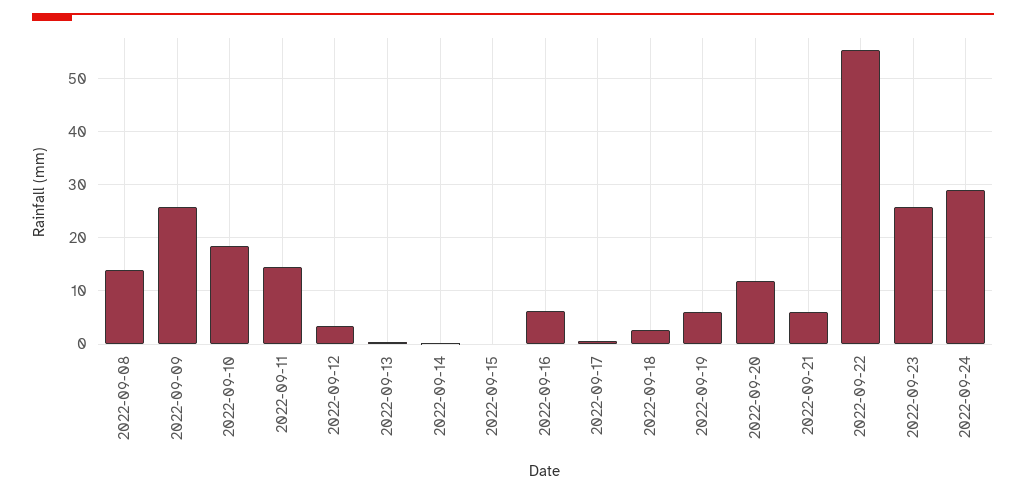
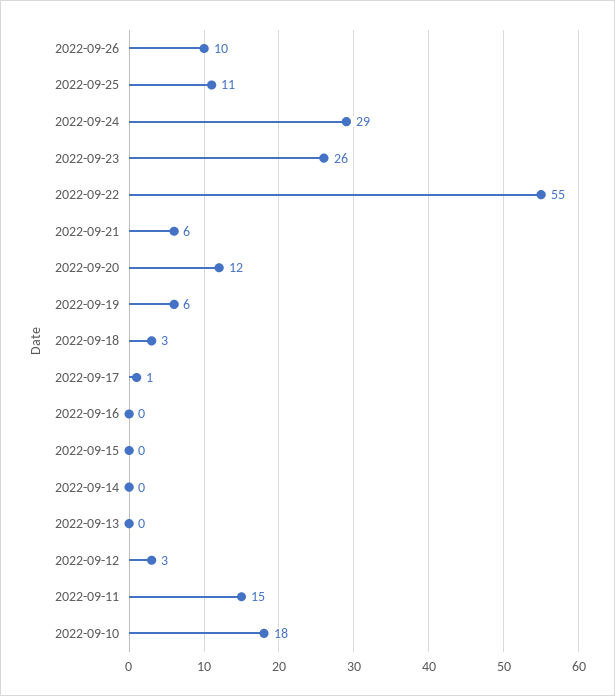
2022-09-08: 14 -> none
2022-09-09: 26 -> none
2022-09-16: 6 -> 0
2022-09-26: none -> 10
2022-09-25: none -> 11

